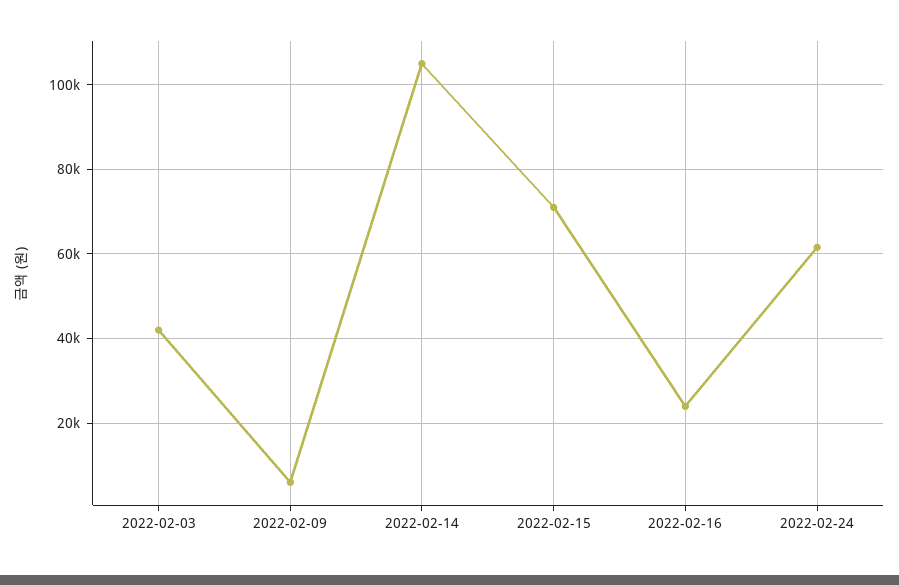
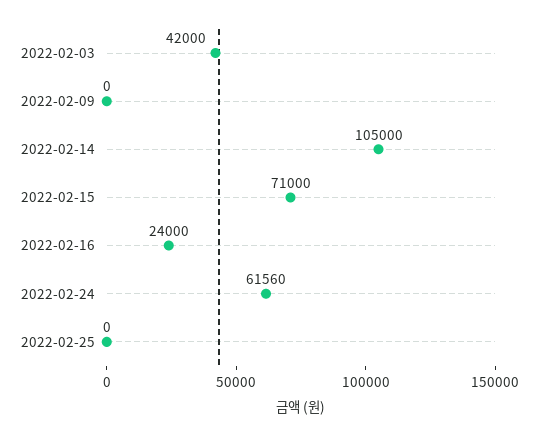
2022-02-09: 6000 -> 0
2022-02-25: none -> 0

